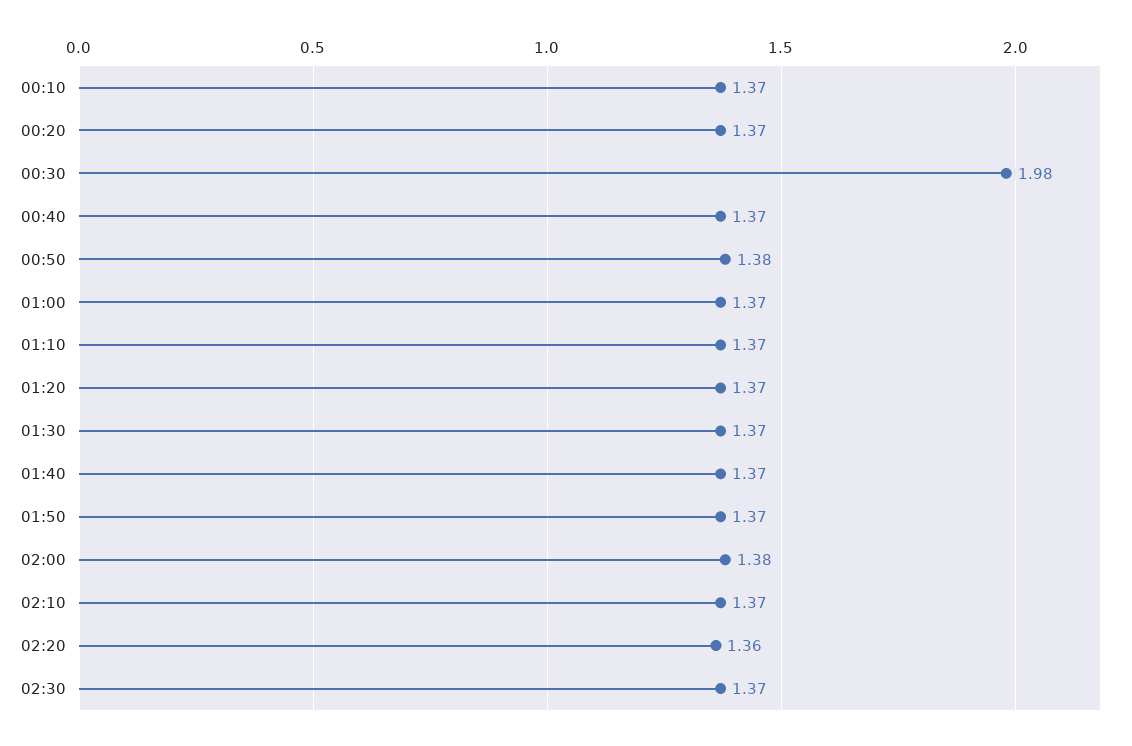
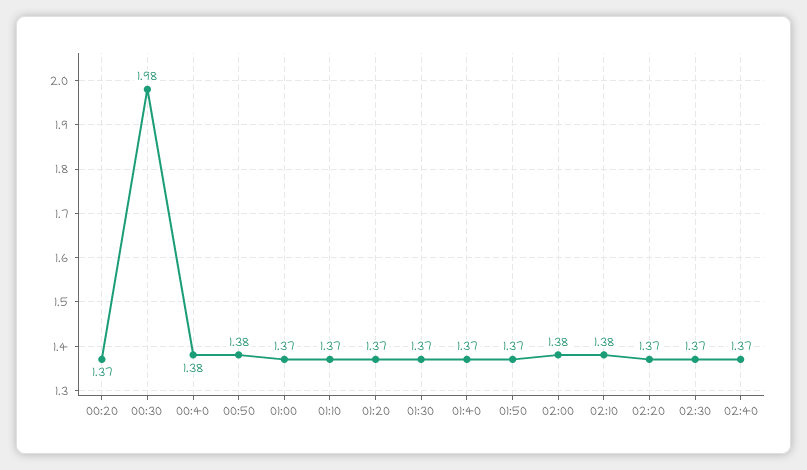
00:10: 1.37 -> none
00:40: 1.37 -> 1.38
02:10: 1.37 -> 1.38
02:20: 1.36 -> 1.37
02:40: none -> 1.37

